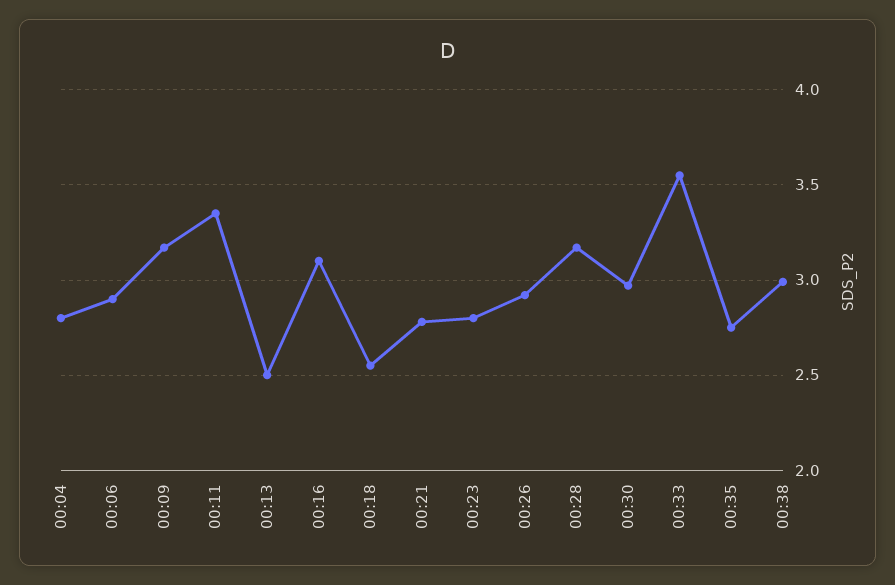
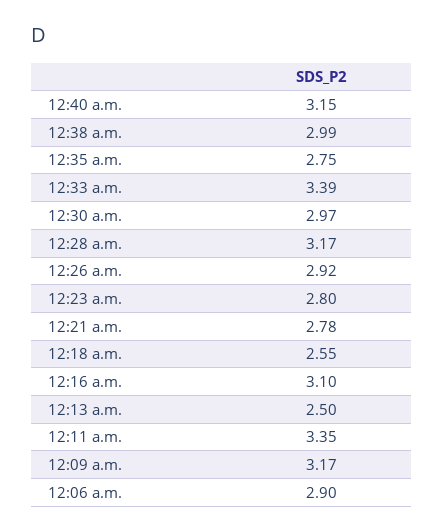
00:04: 2.8 -> none
00:33: 3.55 -> 3.39
12:40 a.m.: none -> 3.15

